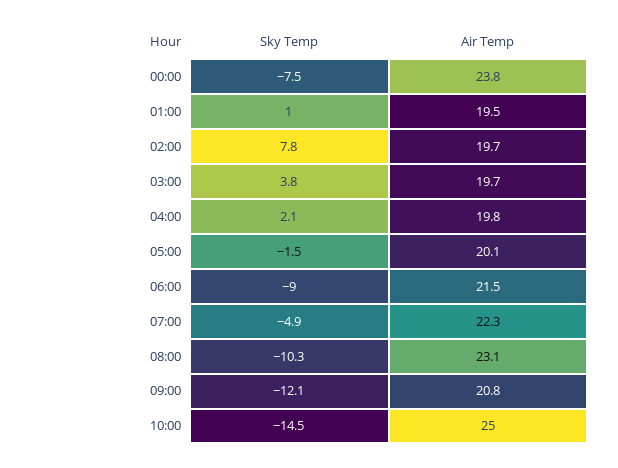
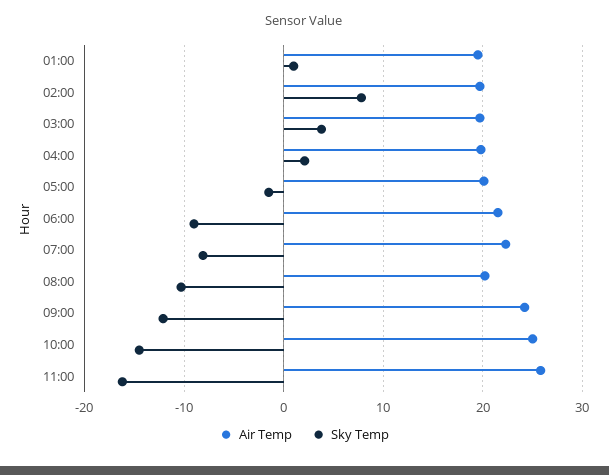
Sky Temp, 00:00: -7.5 -> none
Air Temp, 00:00: 23.8 -> none
Sky Temp, 07:00: -4.9 -> -8
Air Temp, 08:00: 23.1 -> 20
Air Temp, 09:00: 20.8 -> 24
Air Temp, 11:00: none -> 26
Sky Temp, 11:00: none -> -16

